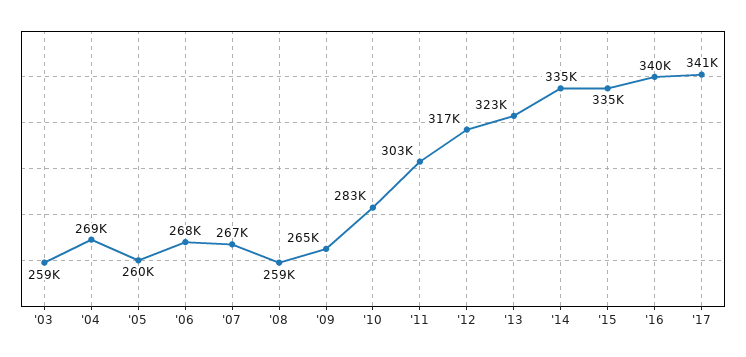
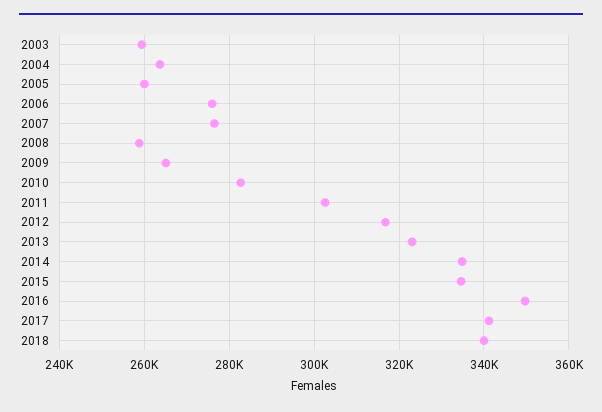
'04: 269000 -> 264000
'06: 268000 -> 276000
'07: 267000 -> 276000
'16: 340000 -> 350000
2018: none -> 340000

